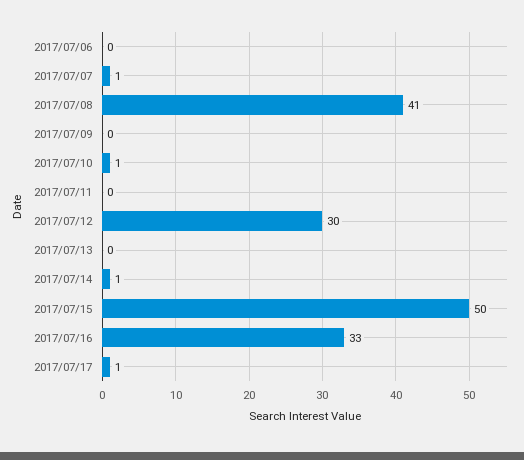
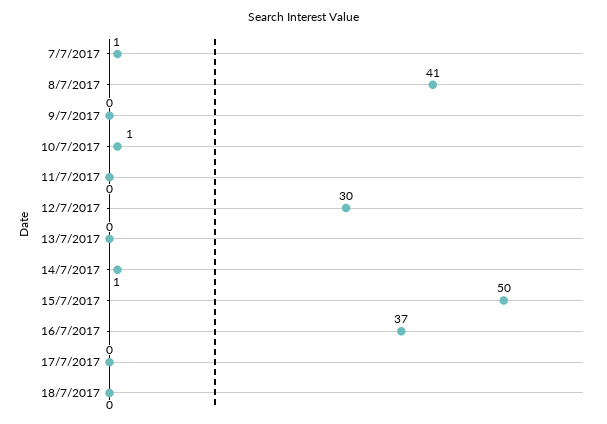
2017/07/06: 0 -> none
2017/07/16: 33 -> 37
2017/07/17: 1 -> 0
18/7/2017: none -> 0

